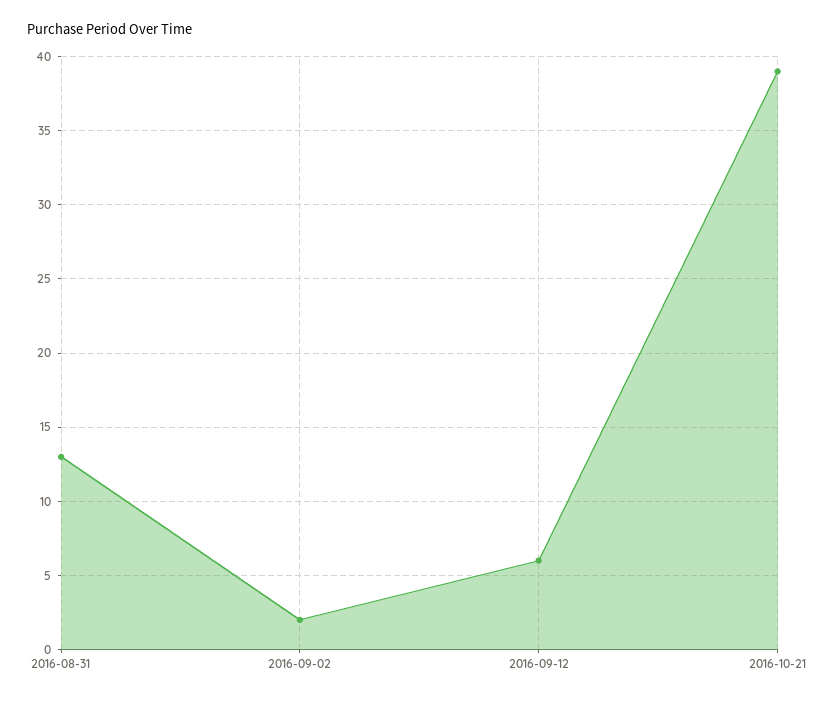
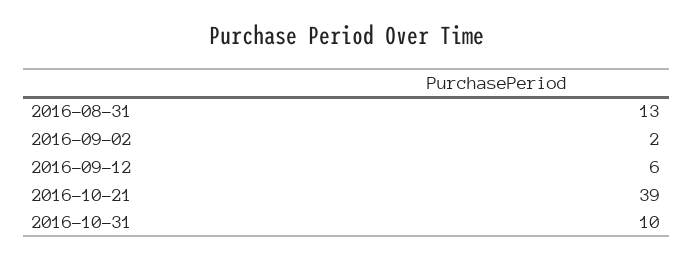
2016-10-31: none -> 10

